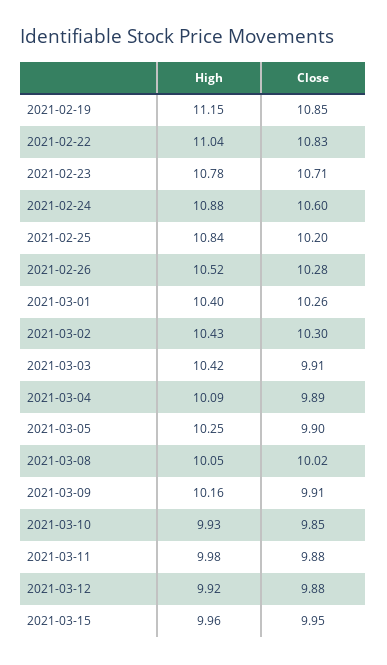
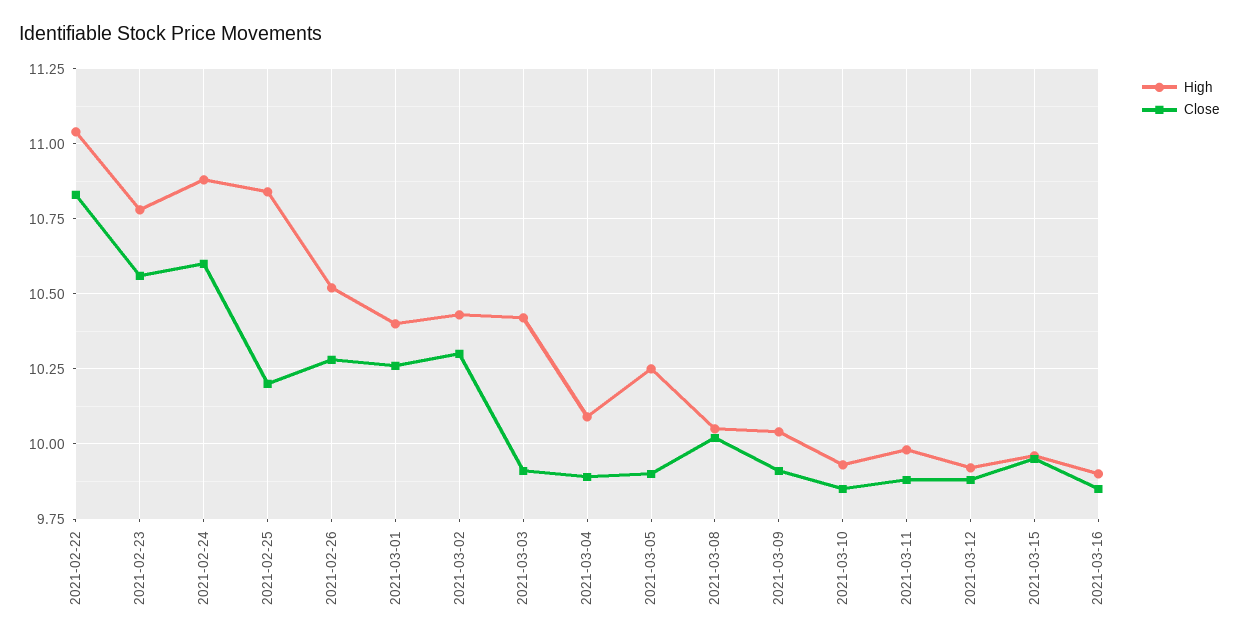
High, 2021-02-19: 11.15 -> none
Close, 2021-02-19: 10.85 -> none
Close, 2021-02-23: 10.71 -> 10.55
High, 2021-03-09: 10.16 -> 10.05
High, 2021-03-16: none -> 9.9
Close, 2021-03-16: none -> 9.85

